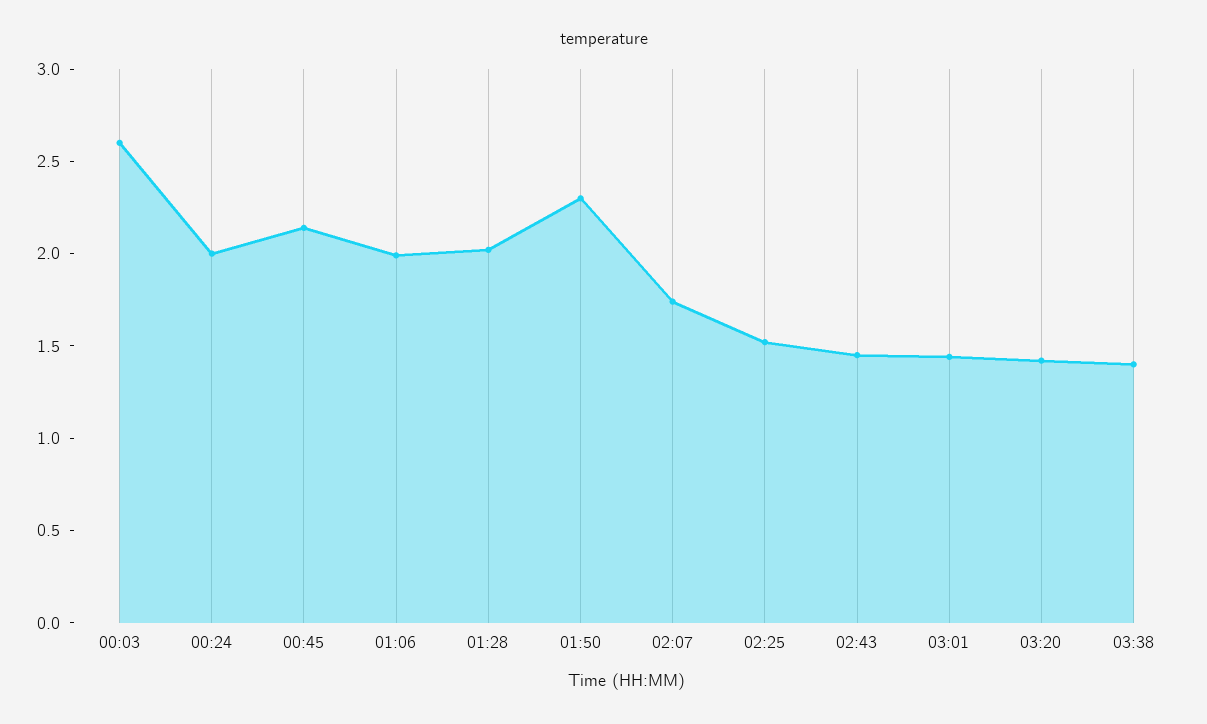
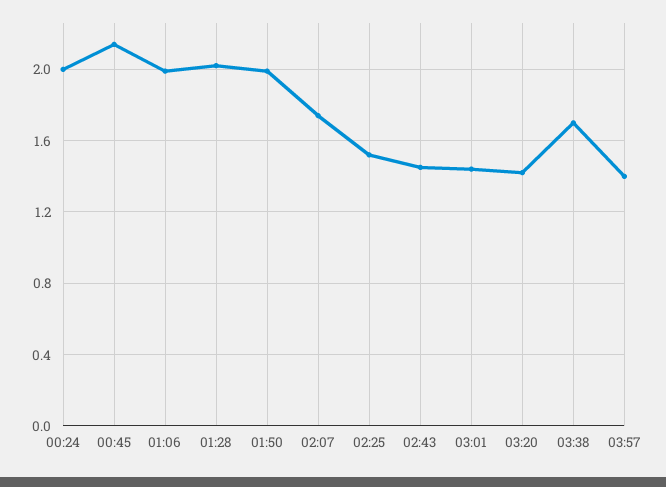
00:03: 2.6 -> none
01:50: 2.3 -> 2
03:38: 1.4 -> 1.7
03:57: none -> 1.4

